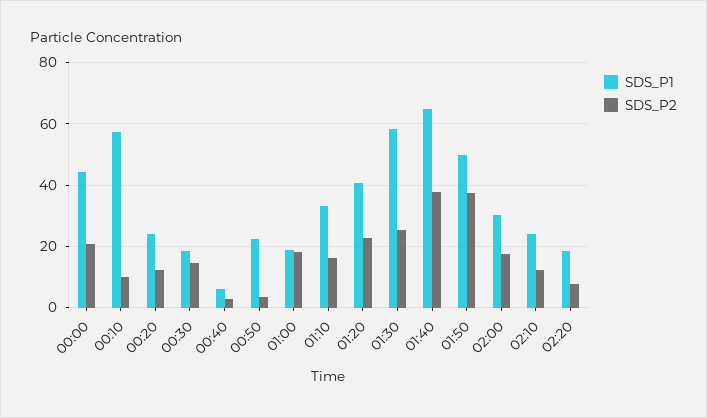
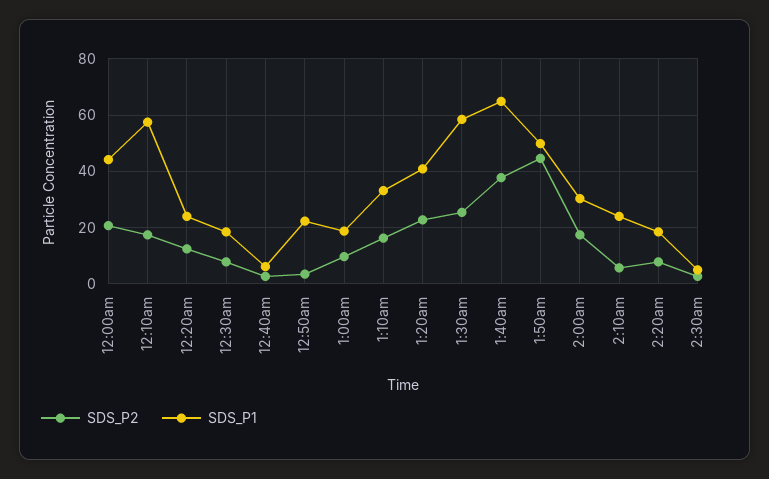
SDS_P2, 00:10: 10 -> 17.5
SDS_P2, 00:30: 14 -> 7.5
SDS_P2, 01:00: 18 -> 10
SDS_P2, 01:50: 38 -> 45
SDS_P2, 02:10: 12 -> 5
SDS_P2, 2:30am: none -> 2.5
SDS_P1, 2:30am: none -> 5

